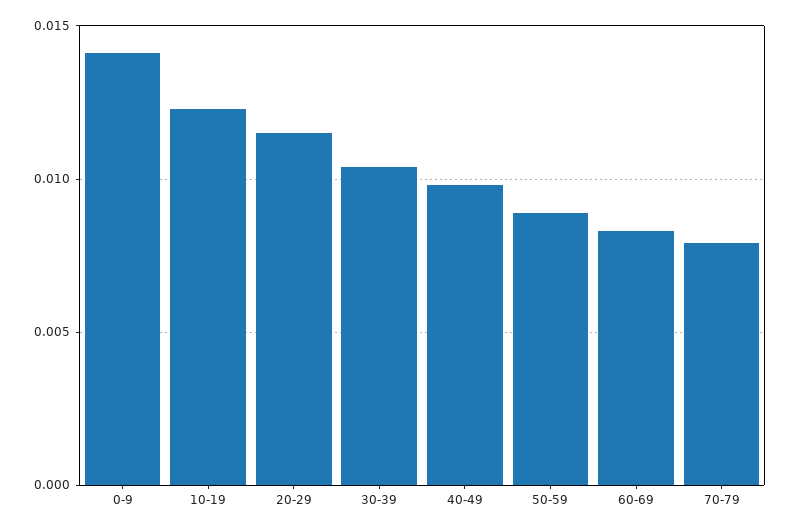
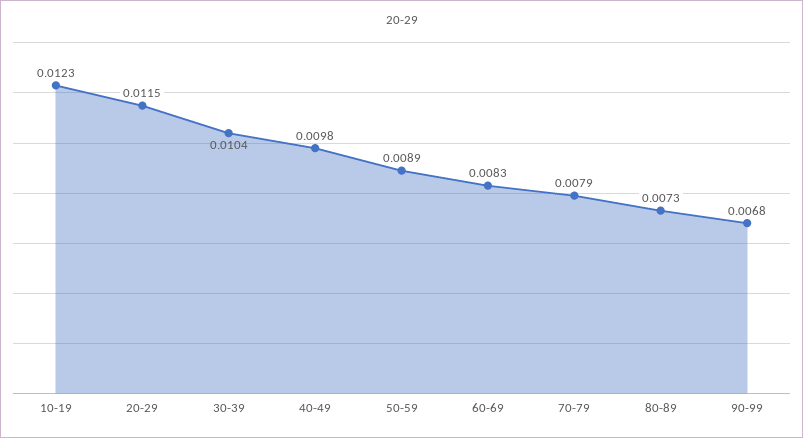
0-9: 0.014 -> none
80-89: none -> 0.0073
90-99: none -> 0.0068

